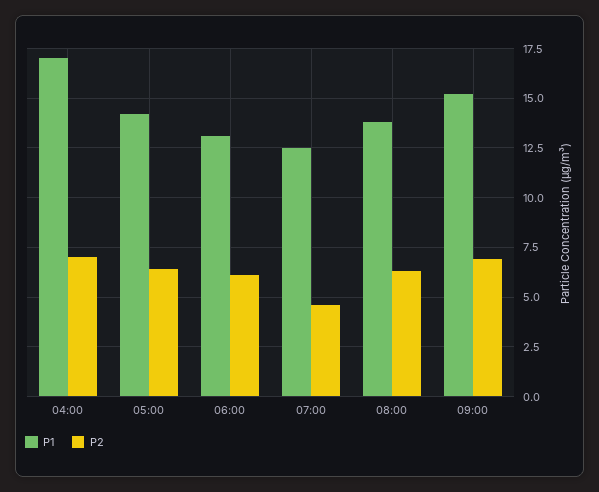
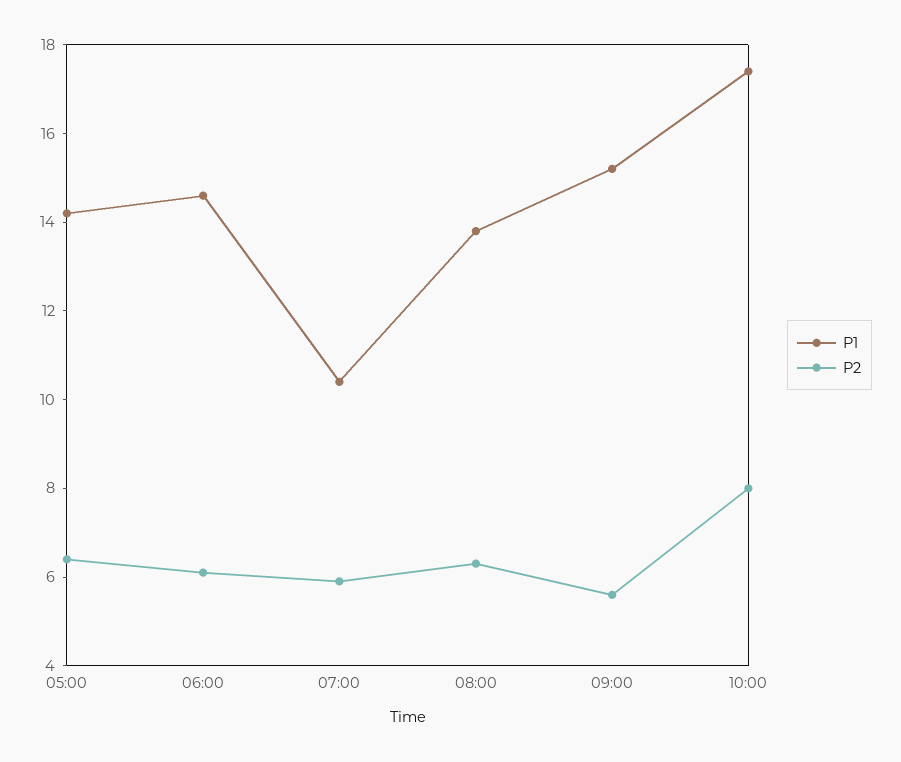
P1, 04:00: 17 -> none
P2, 04:00: 7 -> none
P1, 06:00: 13 -> 14.5
P1, 07:00: 12.5 -> 10.5
P2, 07:00: 4.5 -> 6
P2, 09:00: 7 -> 5.5
P1, 10:00: none -> 17.5
P2, 10:00: none -> 8

